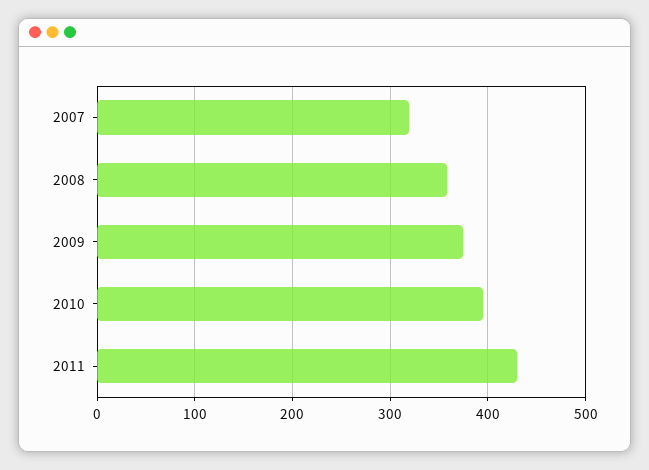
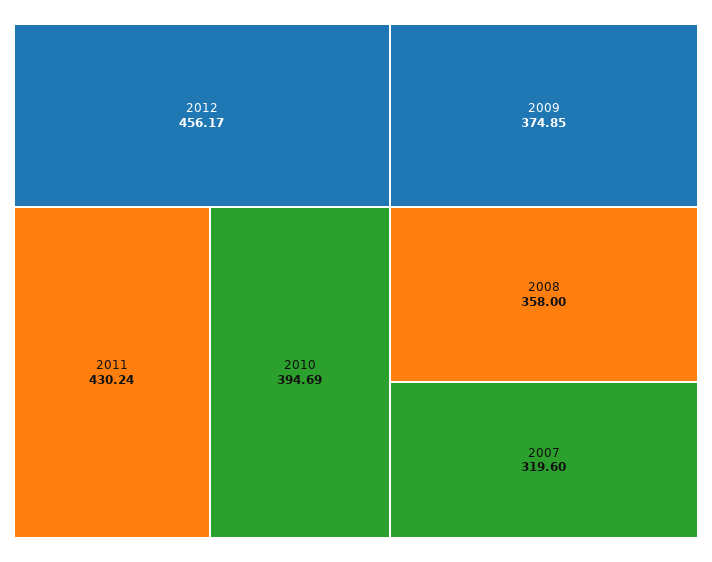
2012: none -> 456.17

